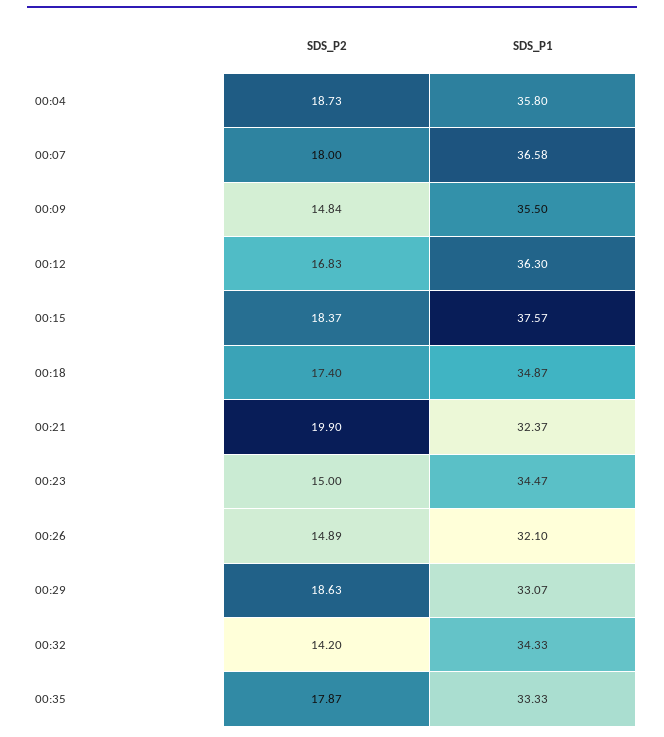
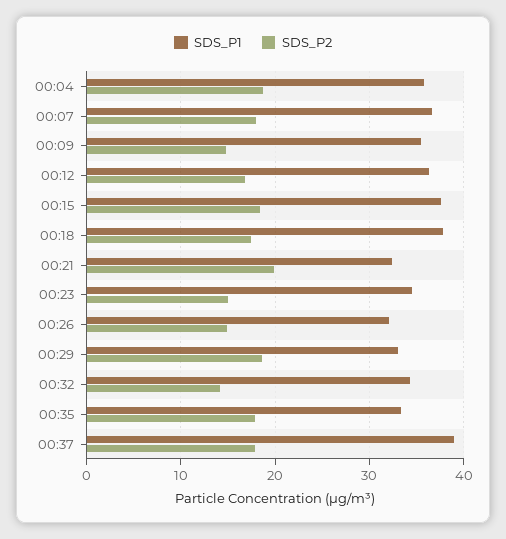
SDS_P1, 00:18: 34.87 -> 38
SDS_P1, 00:37: none -> 39
SDS_P2, 00:37: none -> 18

